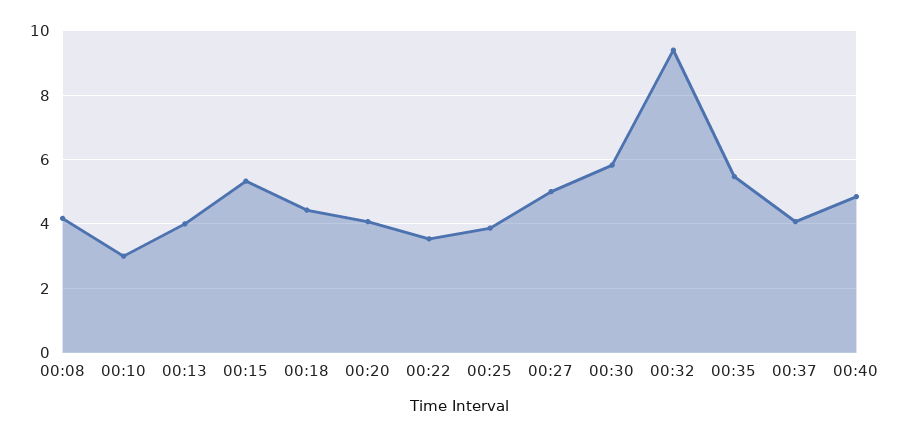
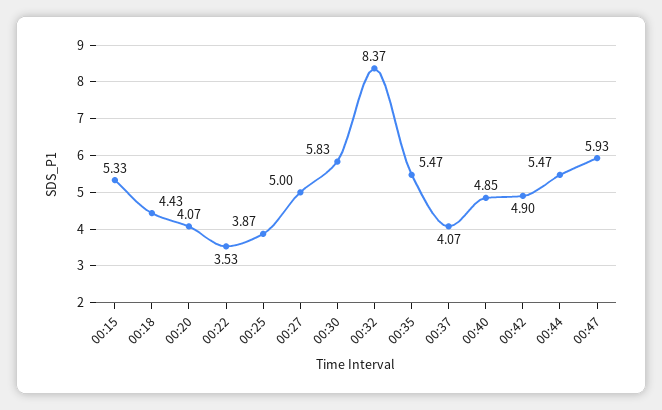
00:08: 4.2 -> none
00:10: 3 -> none
00:13: 4 -> none
00:32: 9.4 -> 8.37
00:42: none -> 4.9
00:44: none -> 5.47
00:47: none -> 5.93

